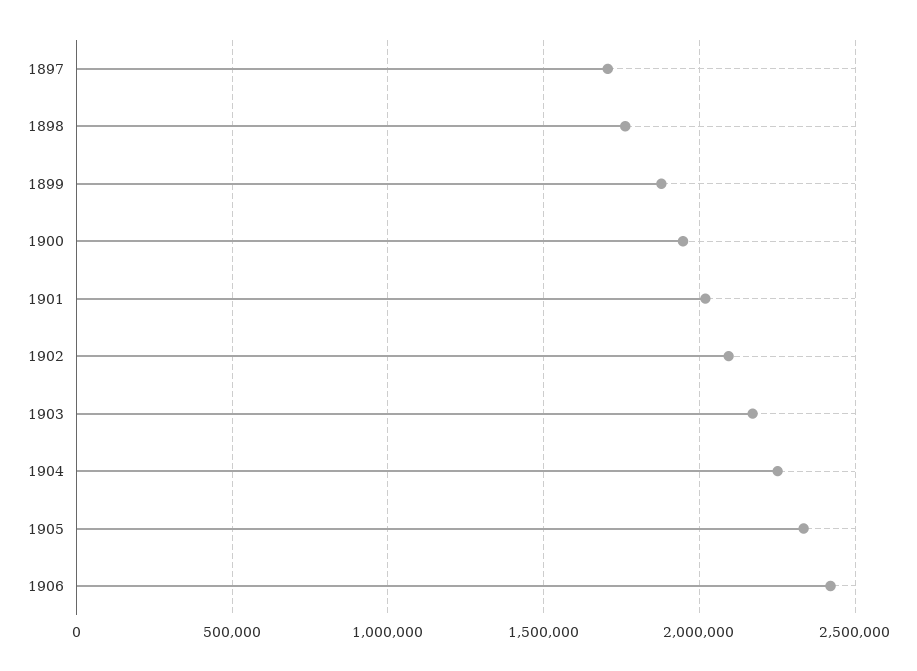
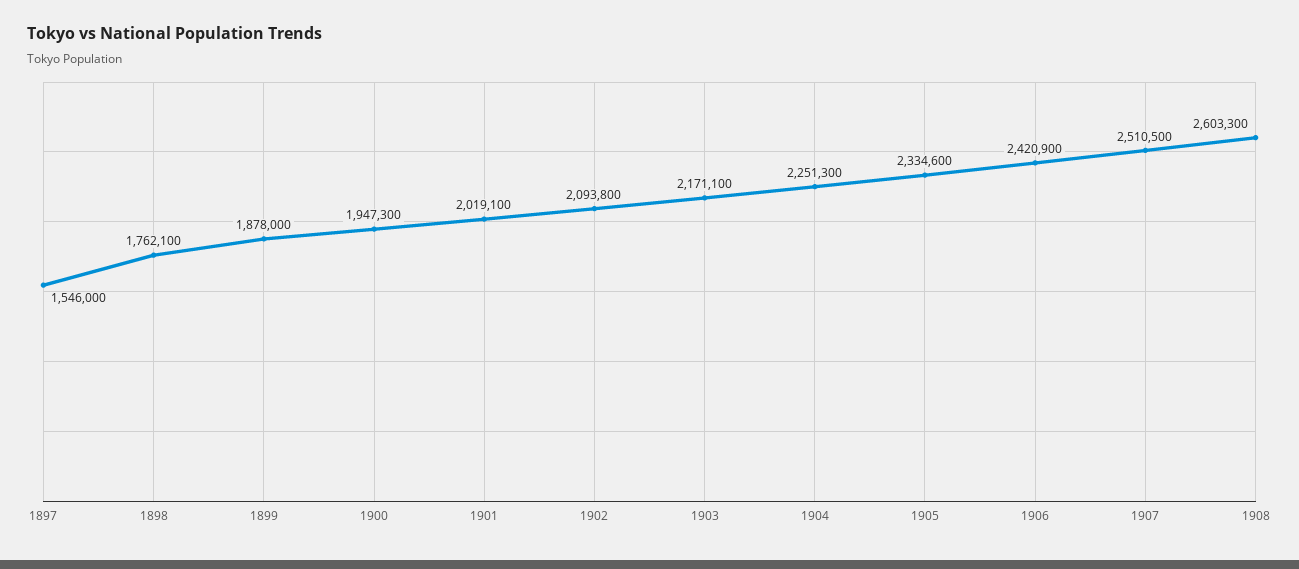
1897: 1700000 -> 1546000
1907: none -> 2510500
1908: none -> 2603300

